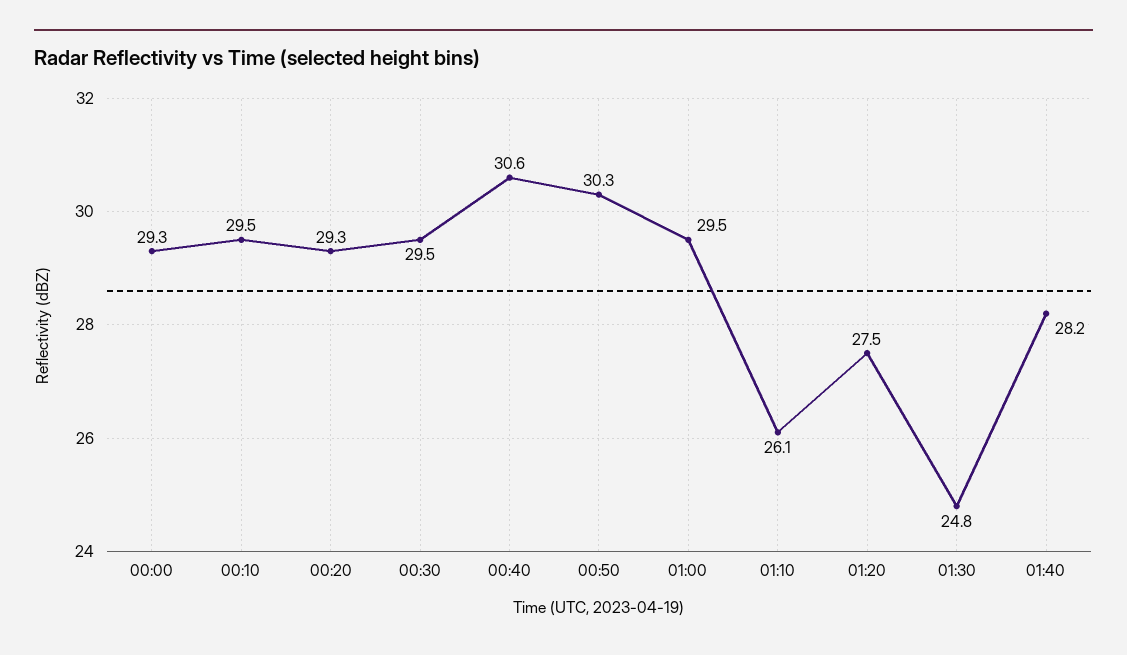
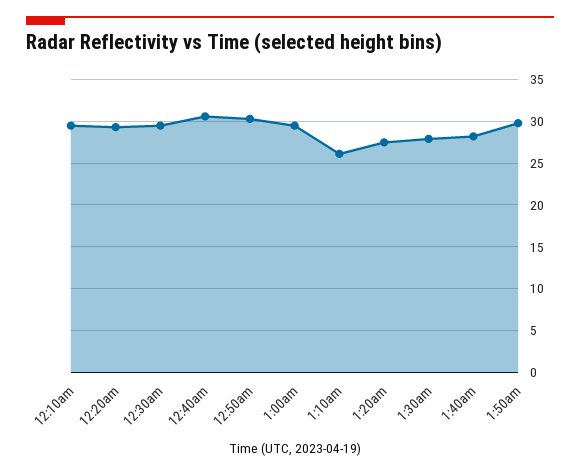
00:00: 29.3 -> none
01:30: 24.8 -> 28
1:50am: none -> 30

